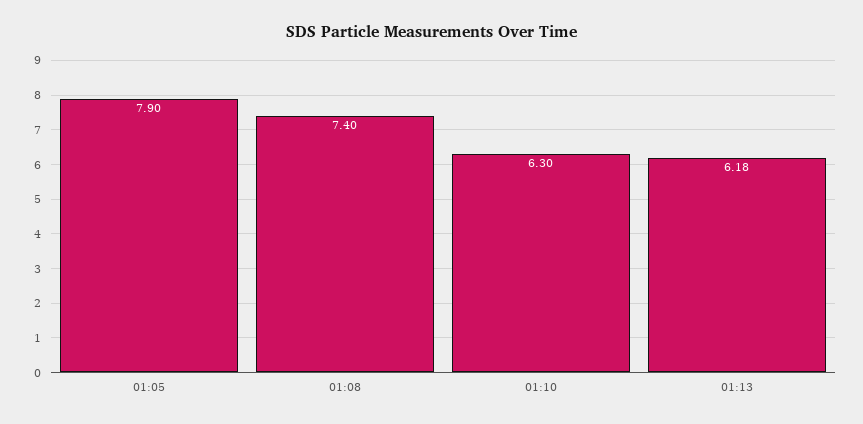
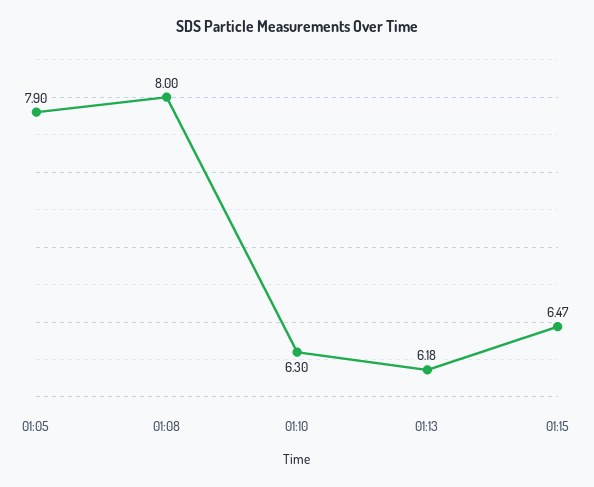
01:08: 7.4 -> 8
01:15: none -> 6.47

